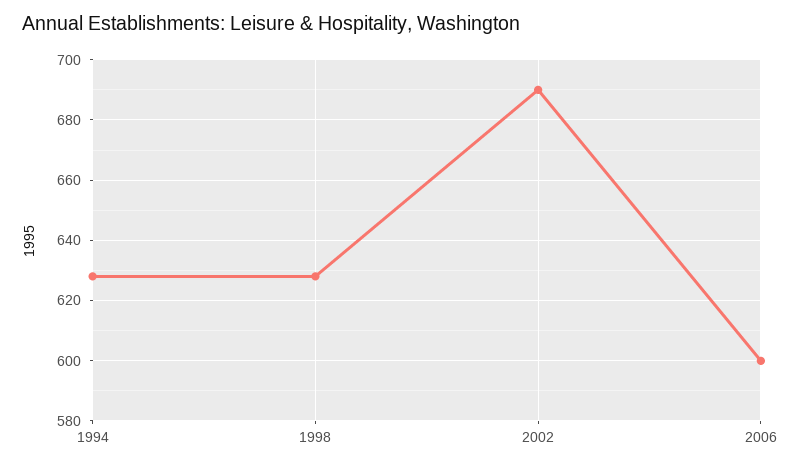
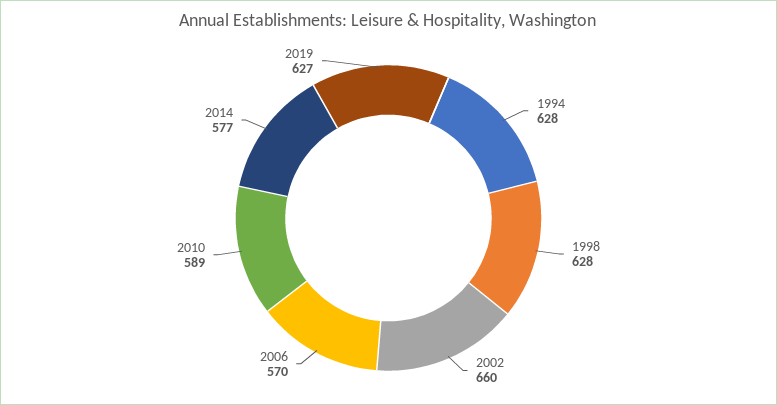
2002: 690 -> 660
2006: 600 -> 570
2010: none -> 589
2014: none -> 577
2019: none -> 627

